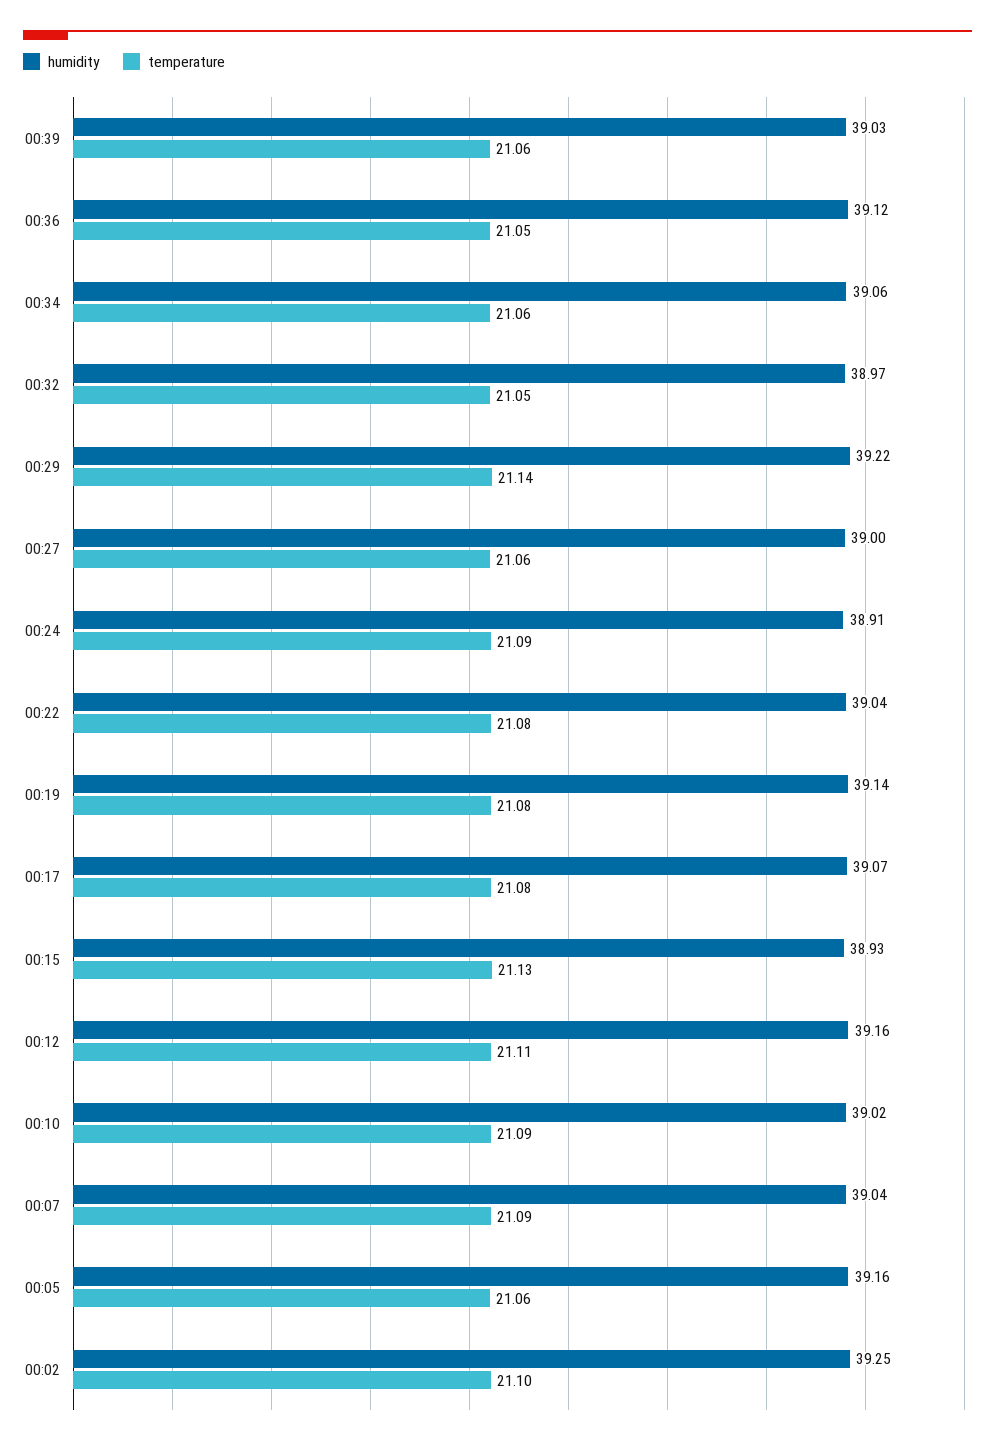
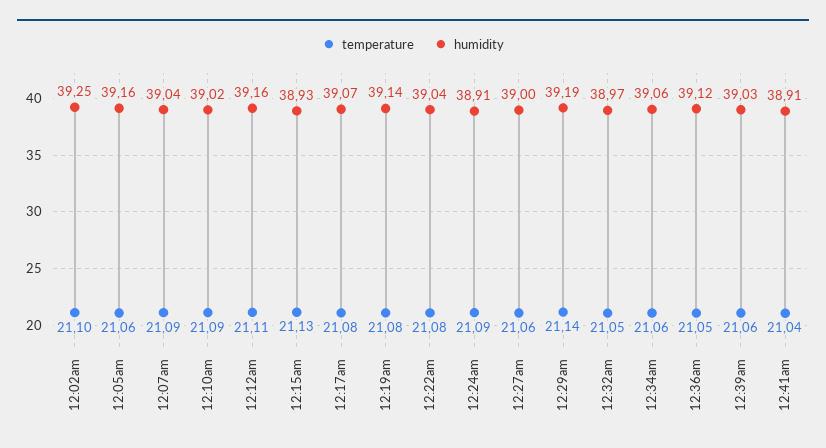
humidity, 00:29: 39.22 -> 39.19
temperature, 12:41am: none -> 21.04
humidity, 12:41am: none -> 38.91

